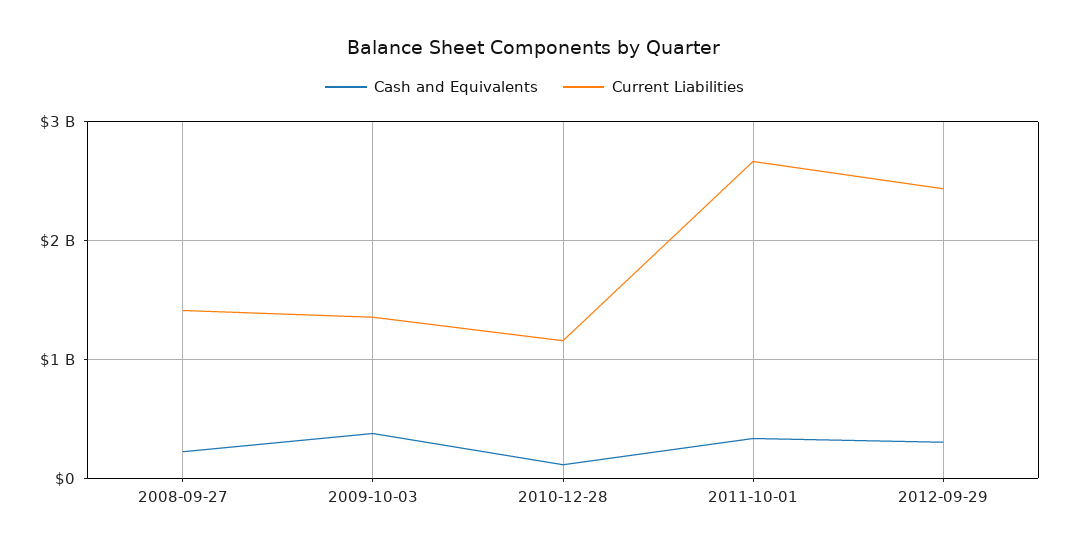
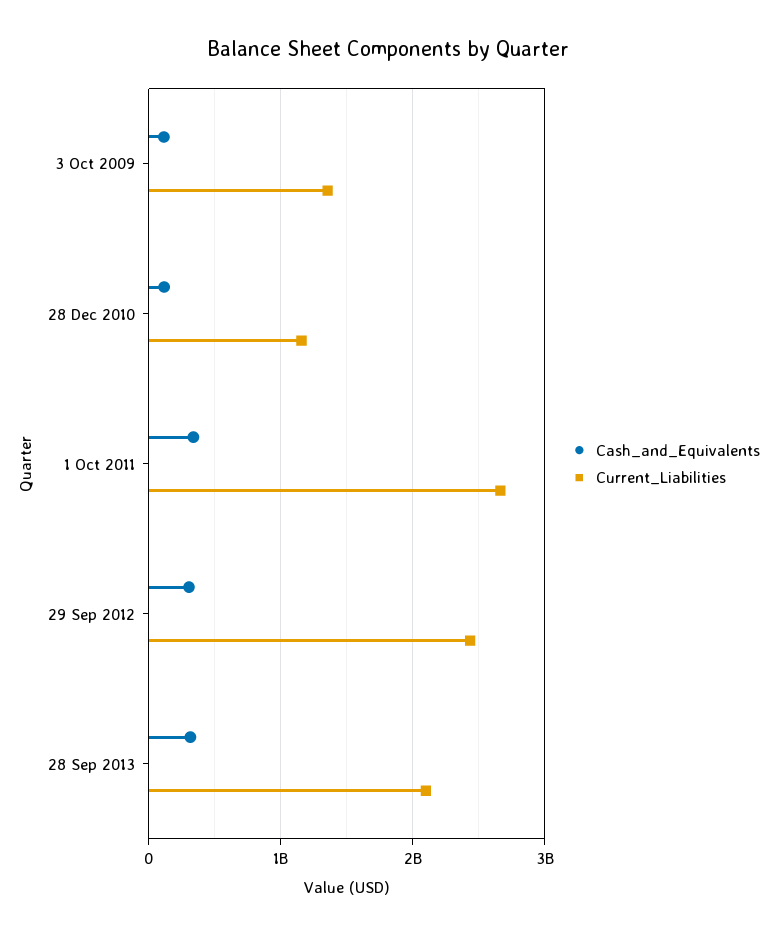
Cash and Equivalents, 2008-09-27: 200000000 -> none
Current Liabilities, 2008-09-27: 1400000000 -> none
Cash and Equivalents, 2009-10-03: 400000000 -> 100000000
Cash and Equivalents, 28 Sep 2013: none -> 300000000
Current Liabilities, 28 Sep 2013: none -> 2100000000

